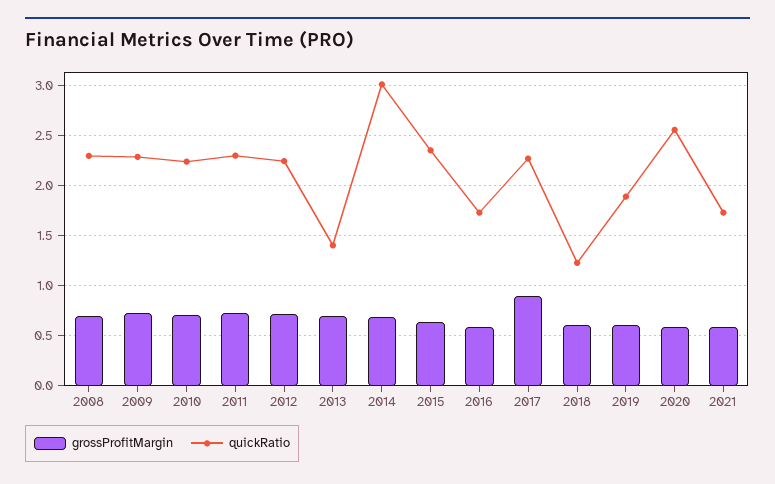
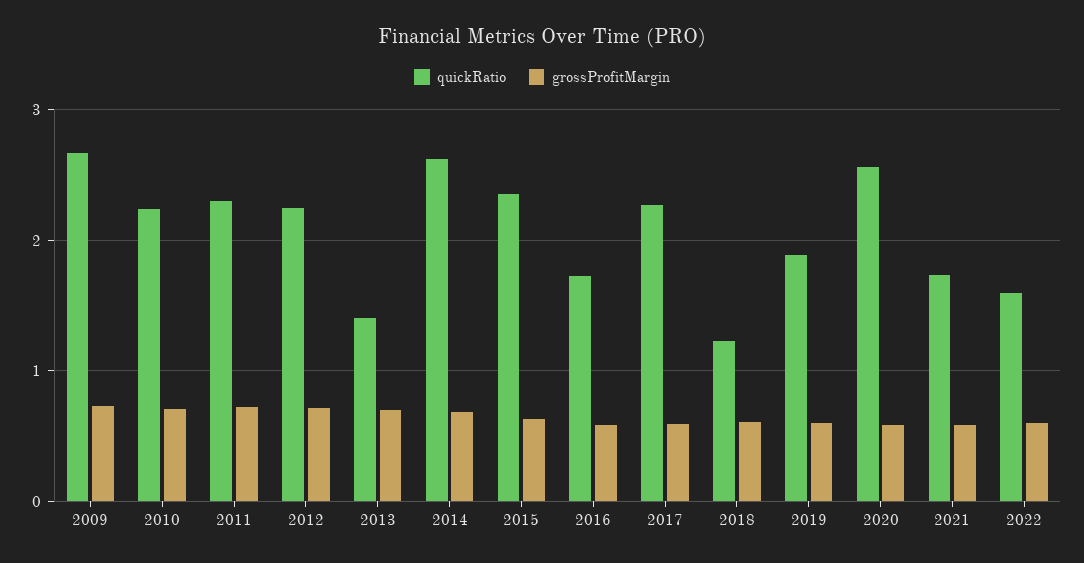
grossProfitMargin, 2008: 0.7 -> none
quickRatio, 2008: 2.3 -> none
quickRatio, 2009: 2.3 -> 2.7
quickRatio, 2014: 3 -> 2.6
grossProfitMargin, 2017: 0.9 -> 0.6
quickRatio, 2022: none -> 1.6
grossProfitMargin, 2022: none -> 0.6

